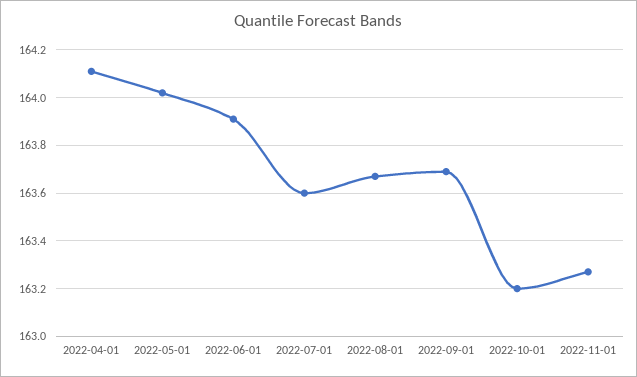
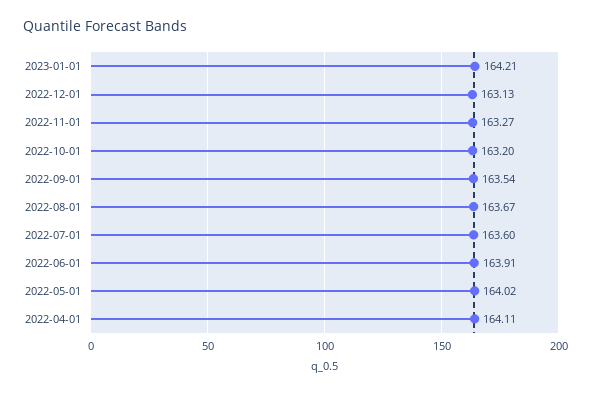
2022-09-01: 163.7 -> 163.54
2023-01-01: none -> 164.21
2022-12-01: none -> 163.13

